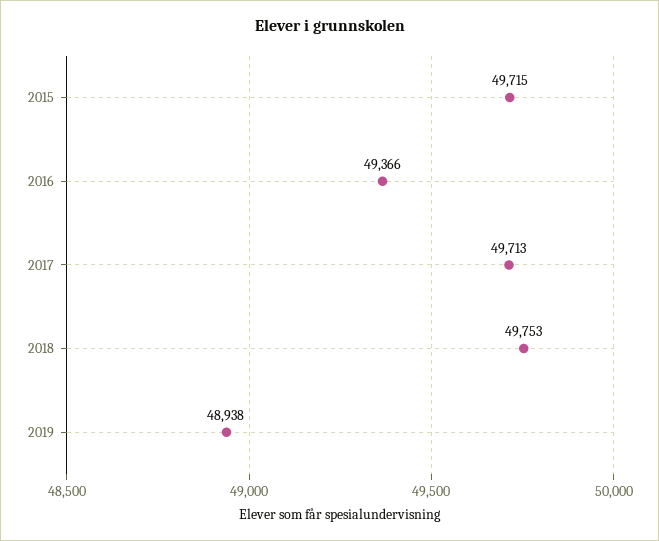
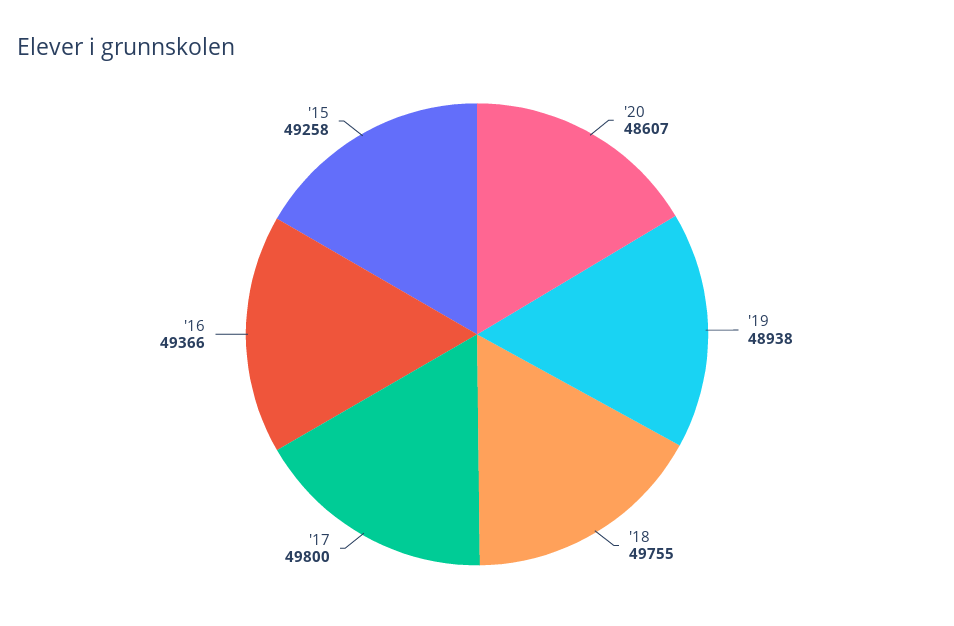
2015: 49715 -> 49258
2017: 49713 -> 49800
2018: 49753 -> 49755
'20: none -> 48607

